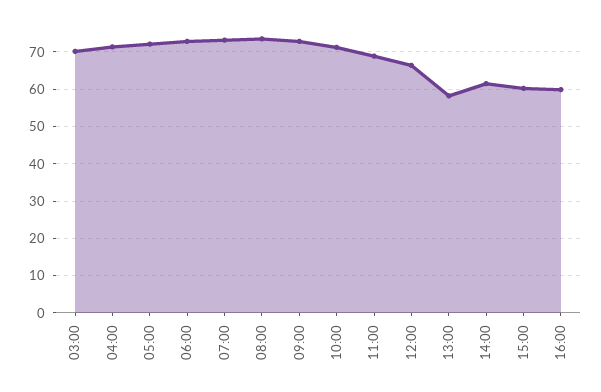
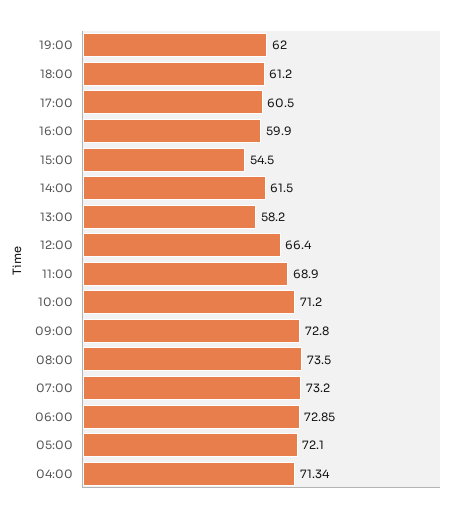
03:00: 70 -> none
15:00: 60 -> 54.5
19:00: none -> 62
18:00: none -> 61.2
17:00: none -> 60.5

